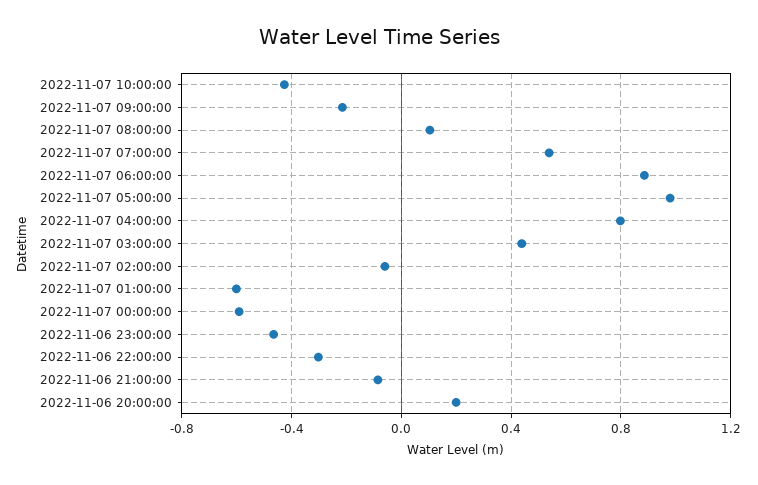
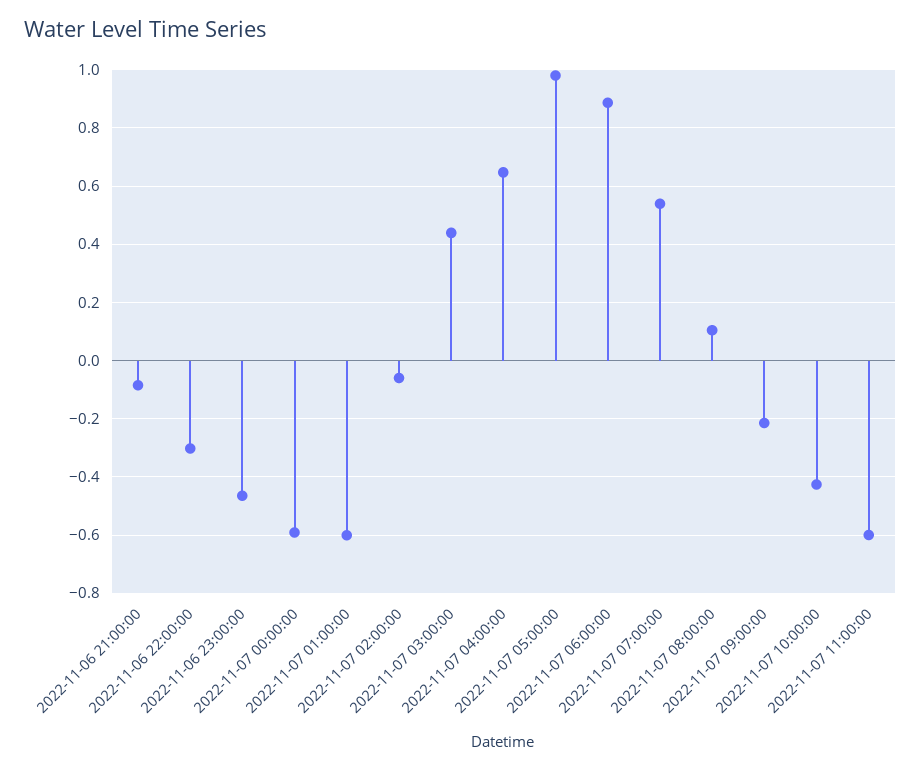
2022-11-07 04:00:00: 0.8 -> 0.65
2022-11-06 20:00:00: 0.2 -> none
2022-11-07 11:00:00: none -> -0.6

